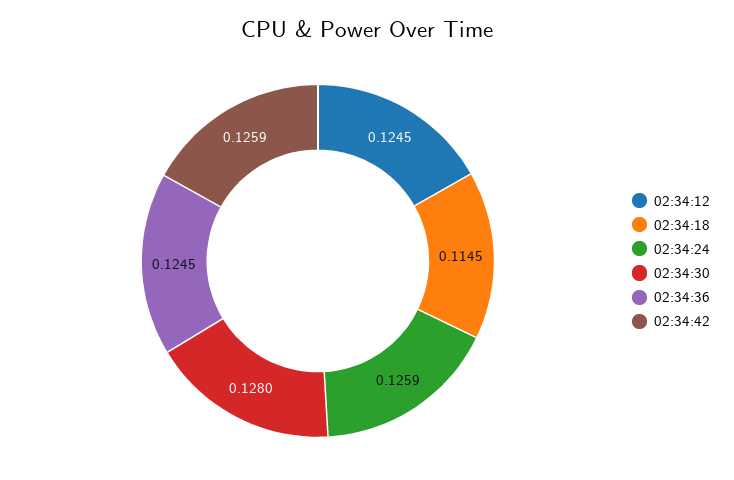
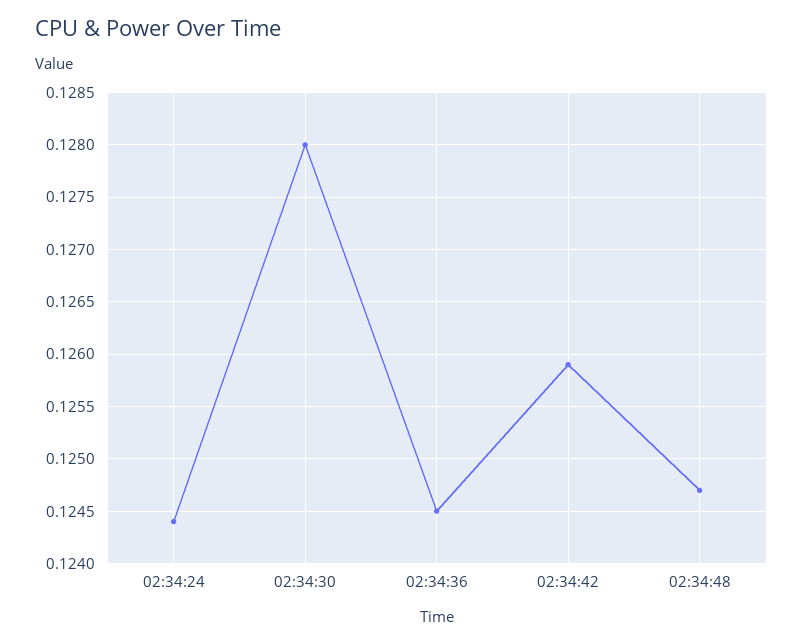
02:34:12: 0.1245 -> none
02:34:18: 0.1145 -> none
02:34:24: 0.1259 -> 0.1244
02:34:48: none -> 0.1247

